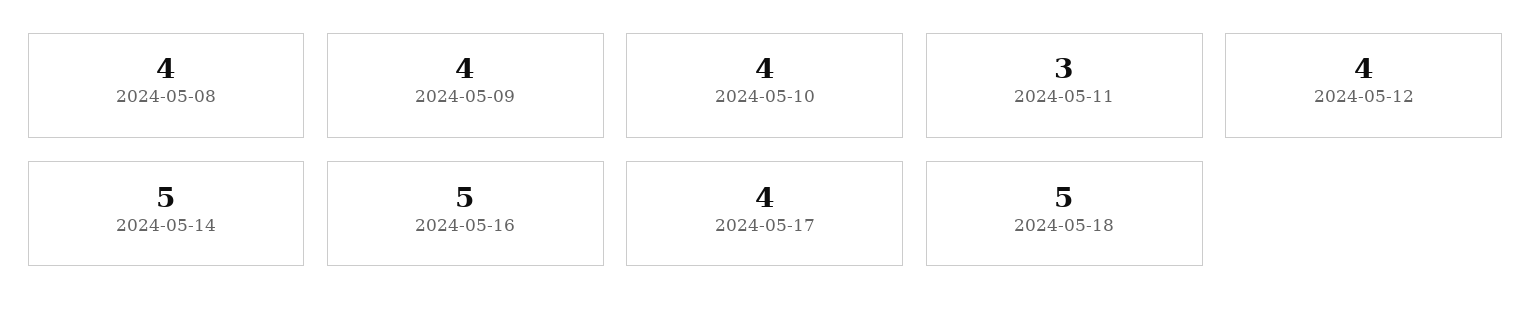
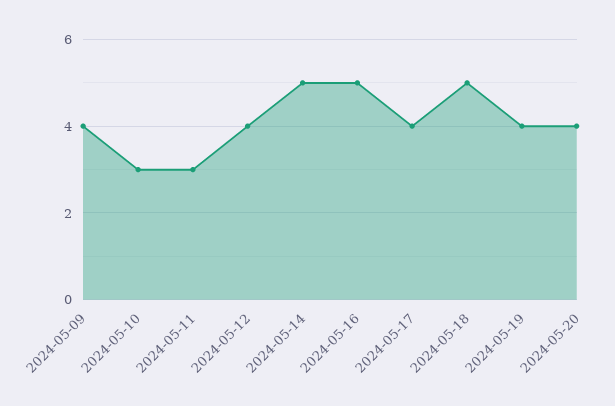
2024-05-08: 4 -> none
2024-05-10: 4 -> 3
2024-05-19: none -> 4
2024-05-20: none -> 4

